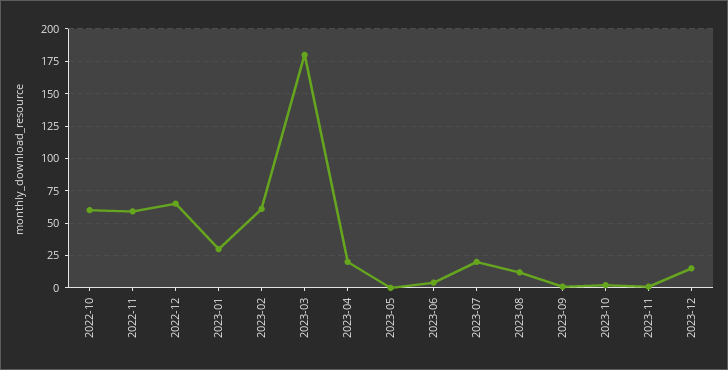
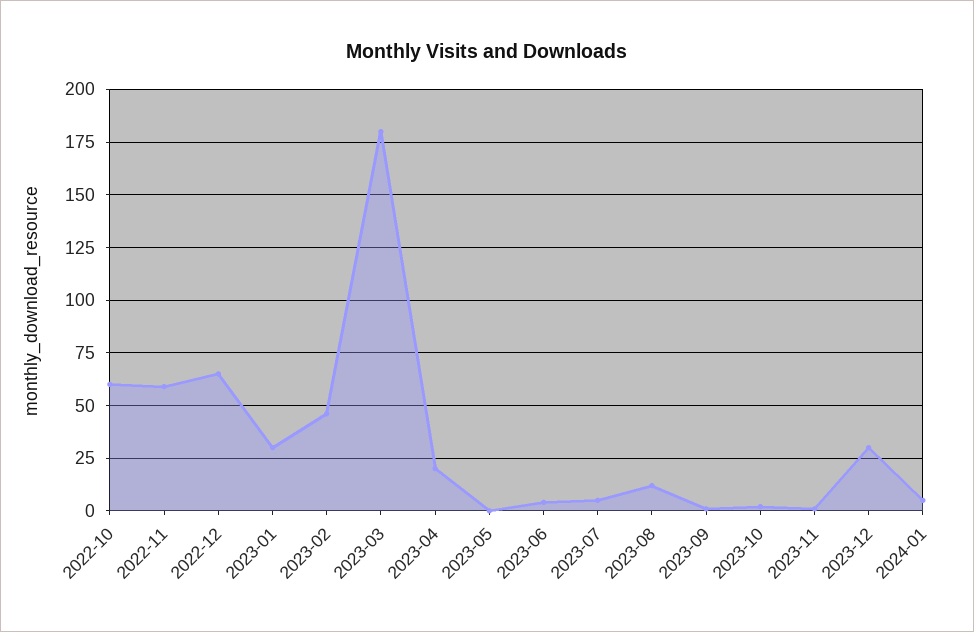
2023-02: 60 -> 45
2023-07: 20 -> 5
2023-12: 15 -> 30
2024-01: none -> 5

